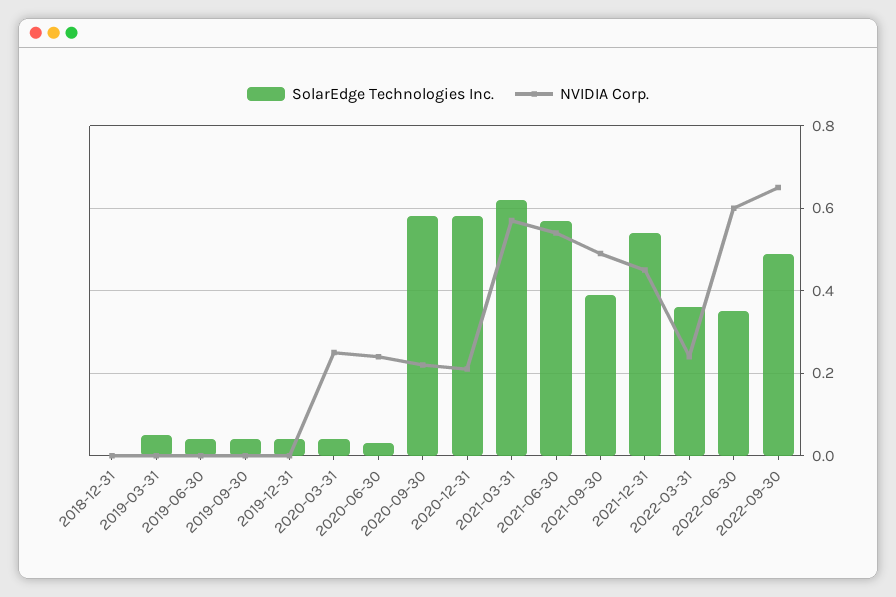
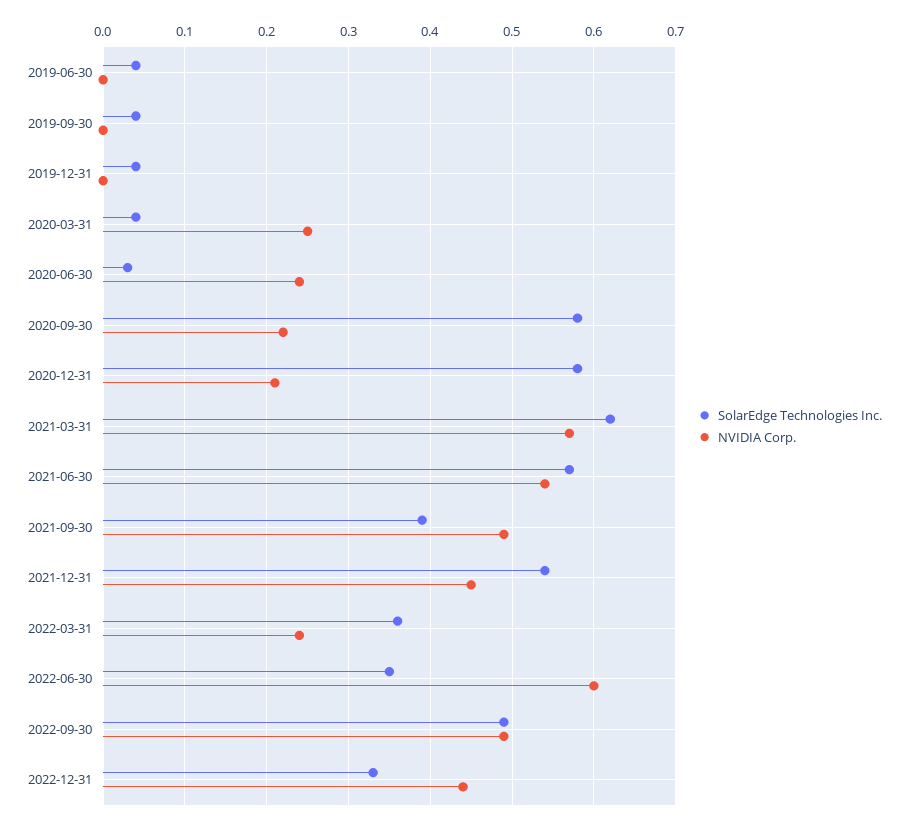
SolarEdge Technologies Inc., 2018-12-31: 0 -> none
NVIDIA Corp., 2018-12-31: 0 -> none
SolarEdge Technologies Inc., 2019-03-31: 0.05 -> none
NVIDIA Corp., 2019-03-31: 0 -> none
NVIDIA Corp., 2022-09-30: 0.65 -> 0.49
SolarEdge Technologies Inc., 2022-12-31: none -> 0.33
NVIDIA Corp., 2022-12-31: none -> 0.44

